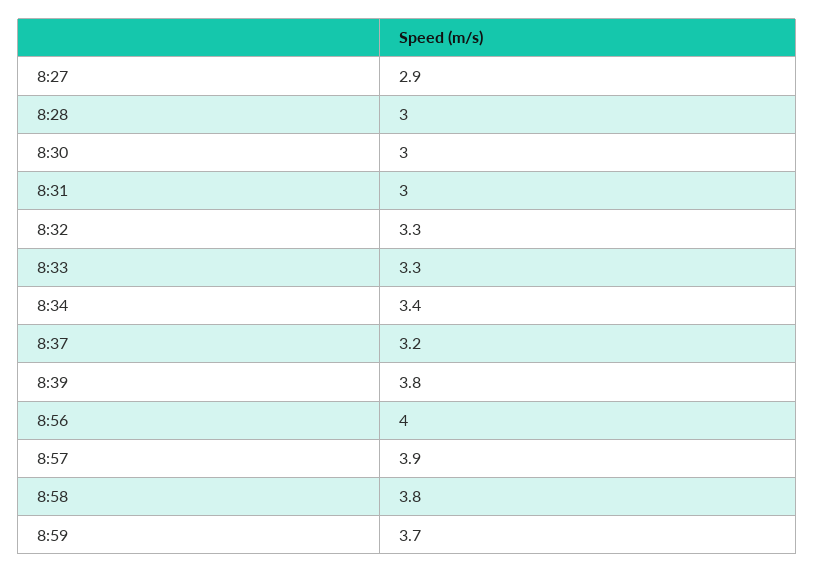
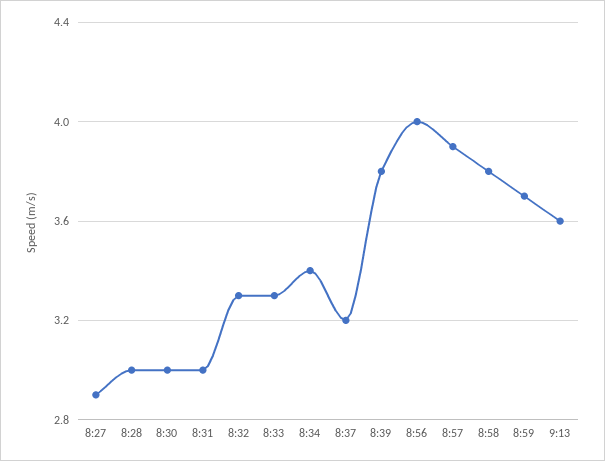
9:13: none -> 3.6

